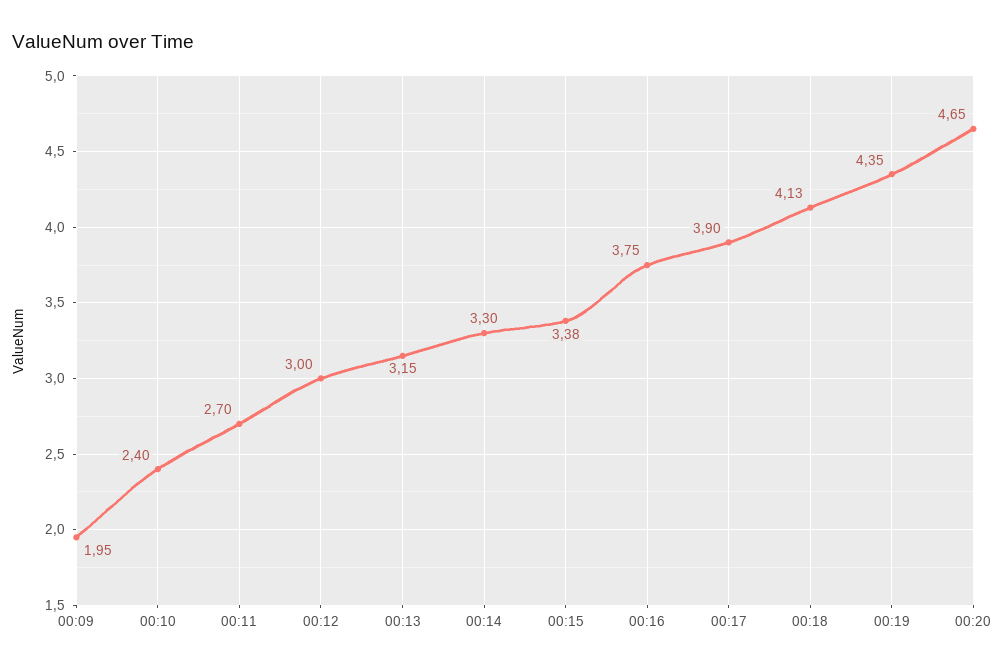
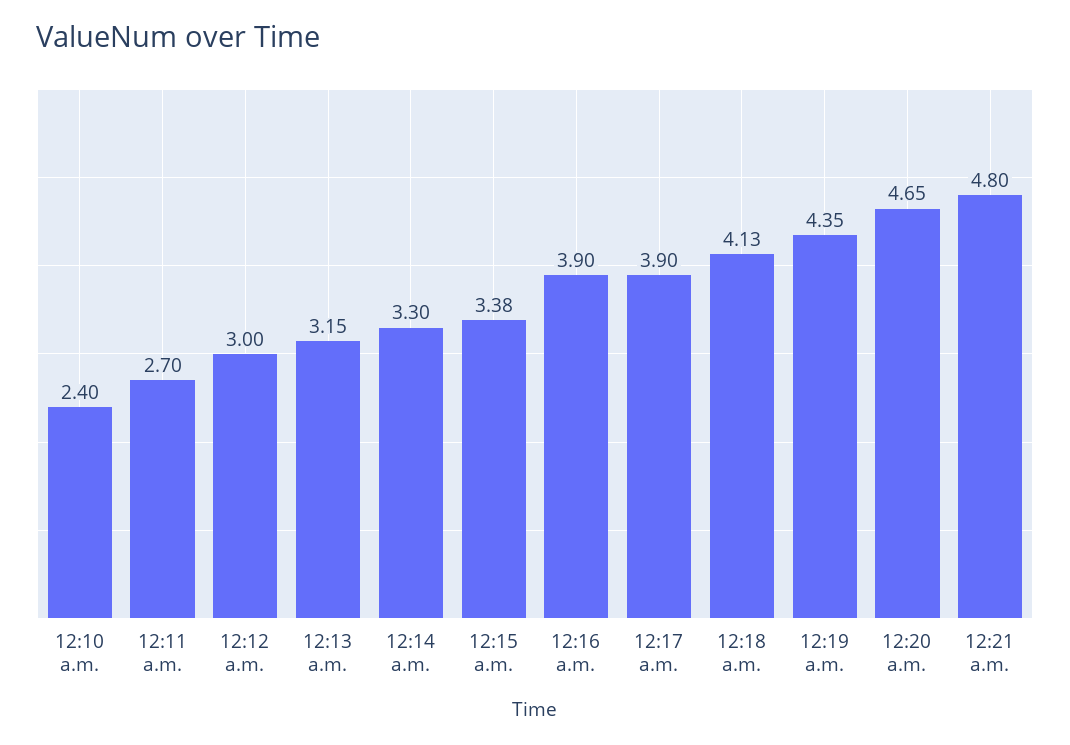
00:09: 1.95 -> none
00:16: 3.75 -> 3.9
12:21 a.m.: none -> 4.8

